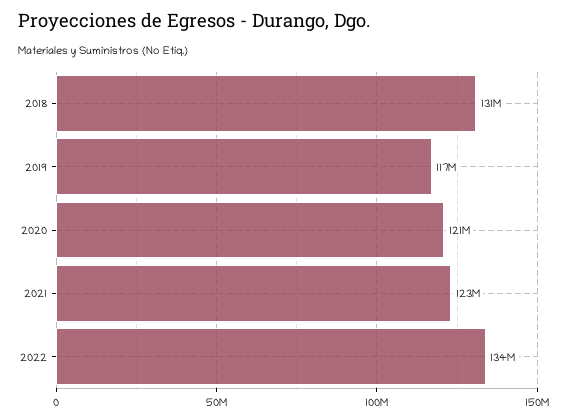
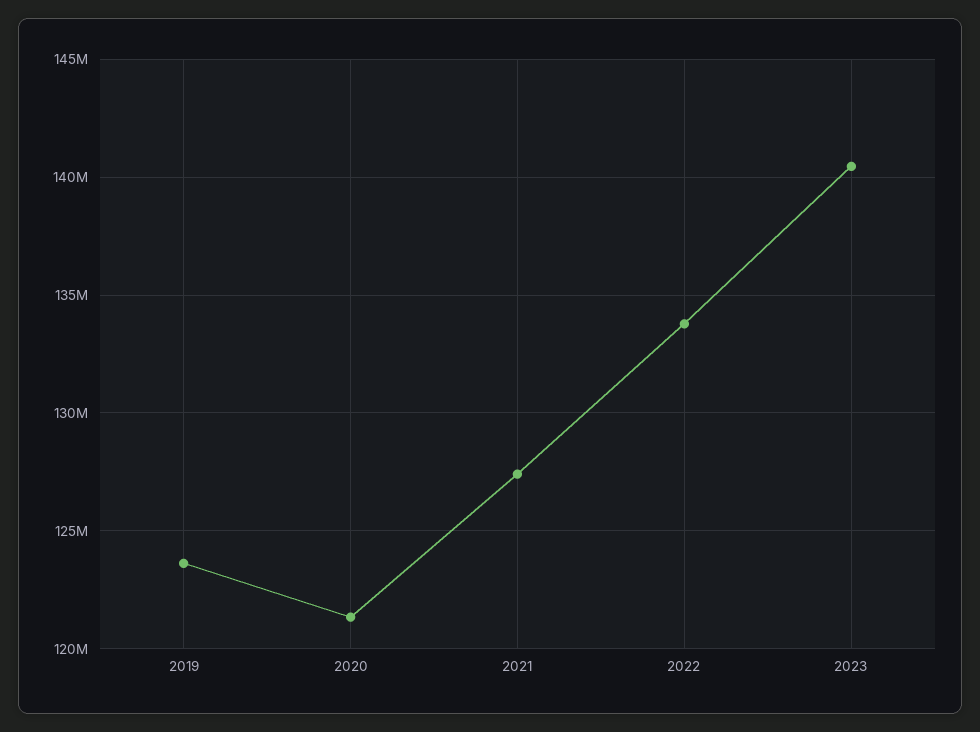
2018: 131000000 -> none
2019: 117000000 -> 123500000
2021: 123000000 -> 127500000
2023: none -> 140500000

